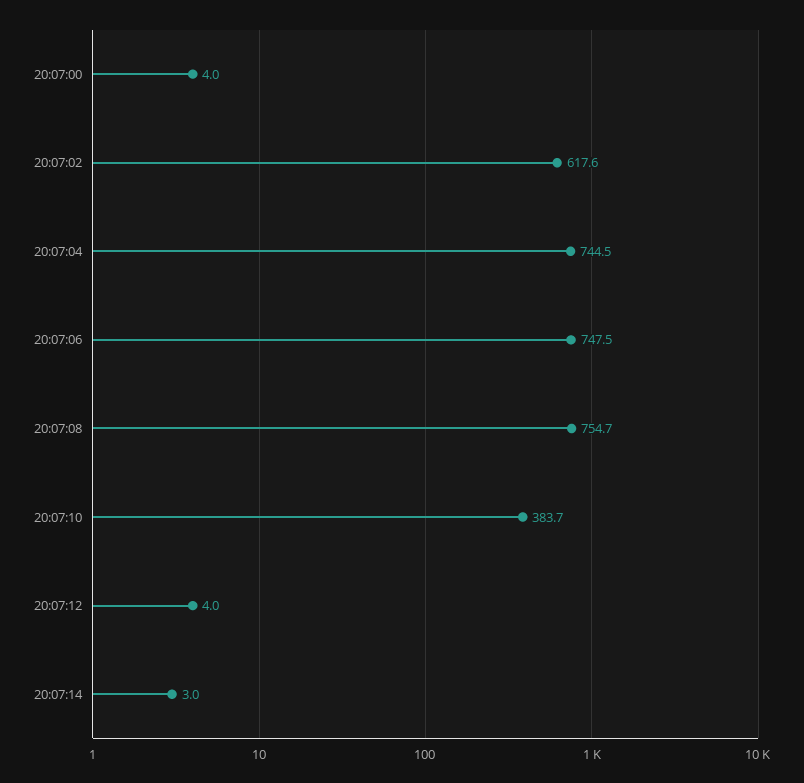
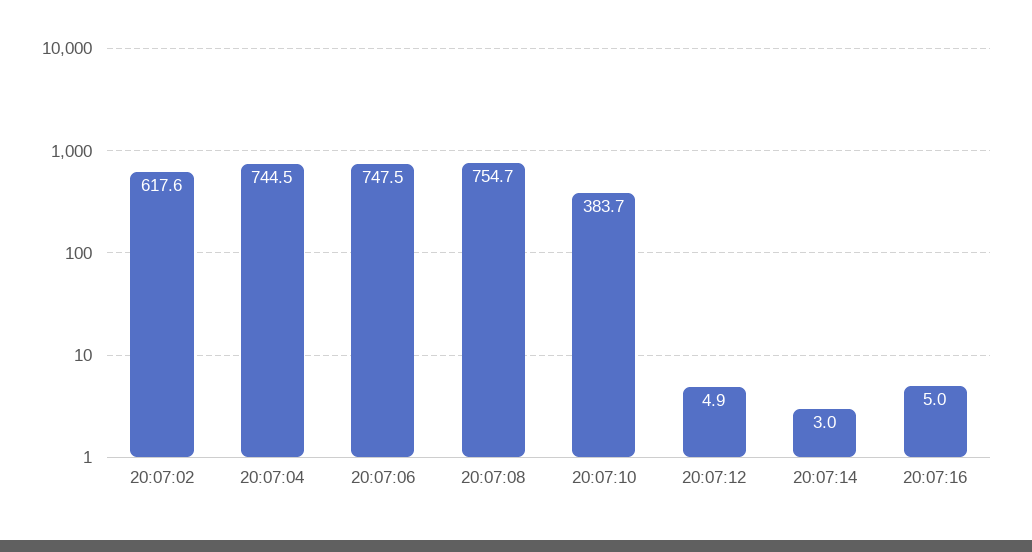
20:07:00: 4 -> none
20:07:12: 4 -> 4.9
20:07:16: none -> 5

